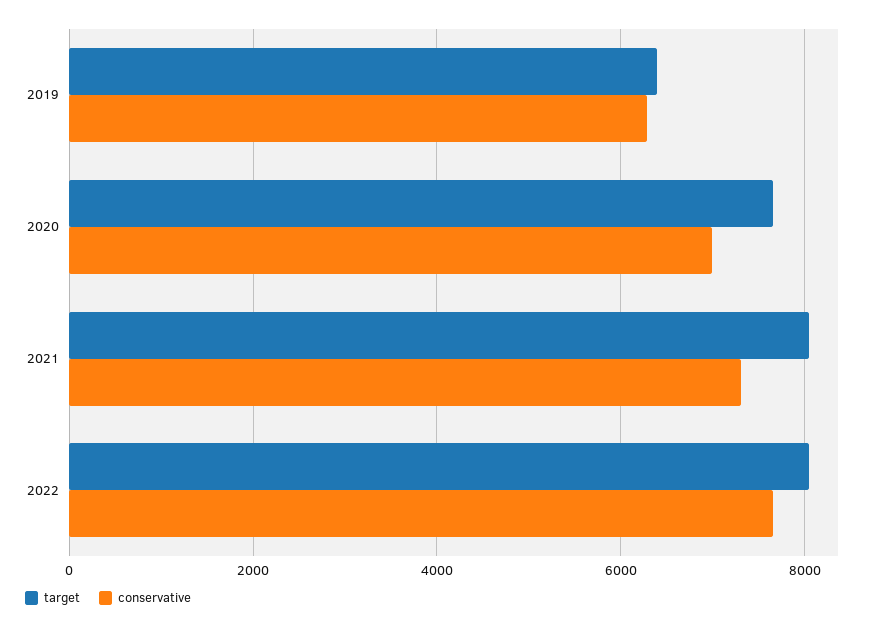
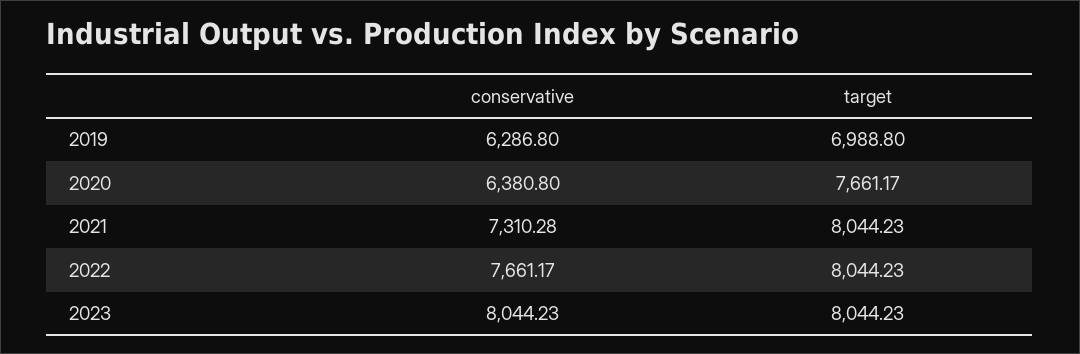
target, 2019: 6400 -> 6988.8
conservative, 2020: 7000 -> 6380.8
conservative, 2023: none -> 8044.23
target, 2023: none -> 8044.23

